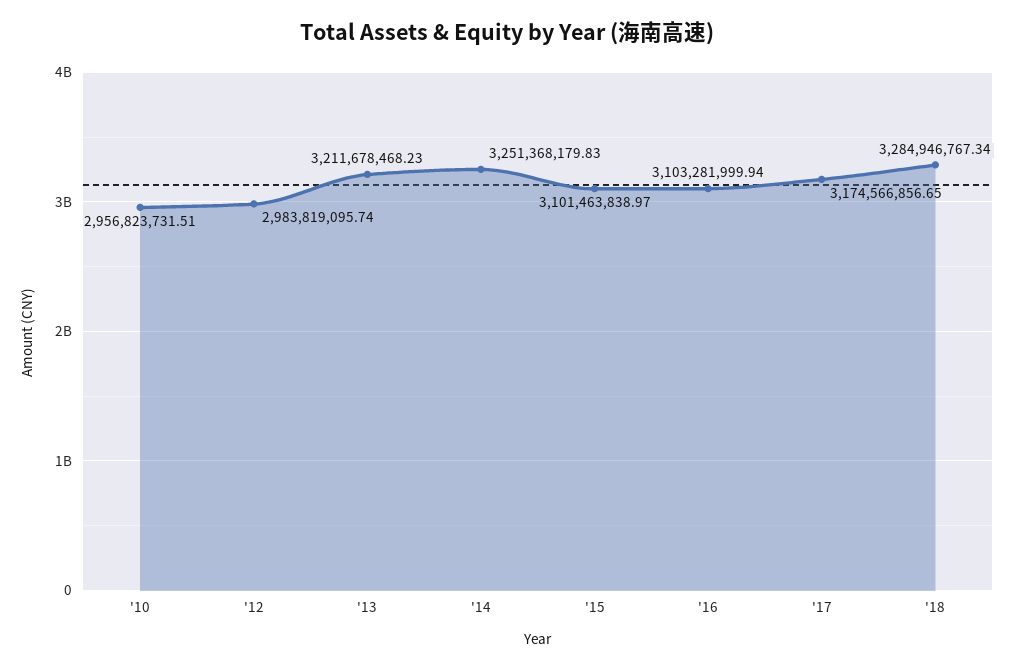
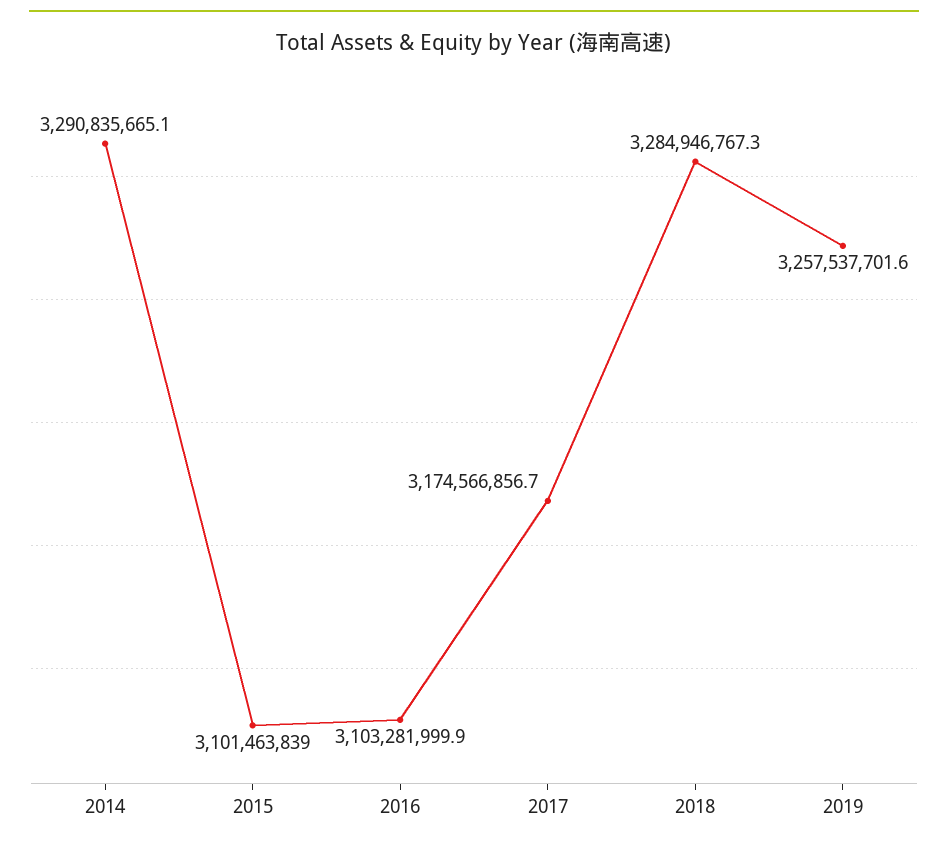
'10: 2956823731.51 -> none
'12: 2983819095.74 -> none
'13: 3211678468.23 -> none
'14: 3251368179.83 -> 3290835665.1
2019: none -> 3257537701.6

